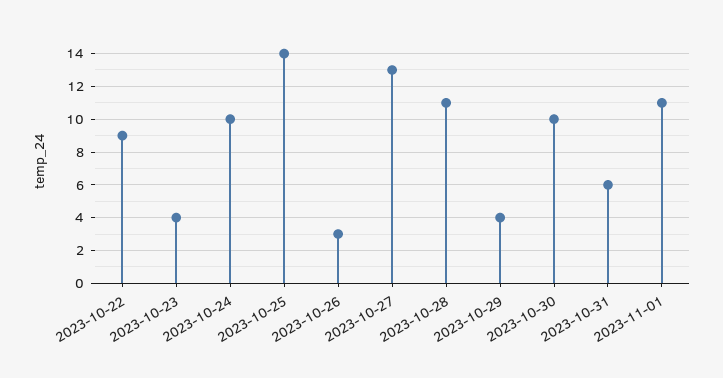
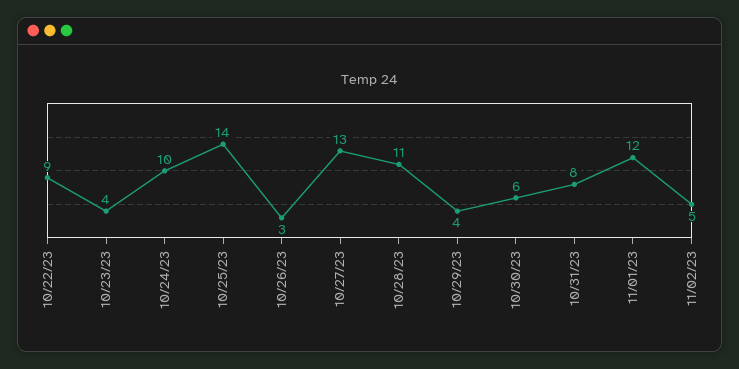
2023-10-30: 10 -> 6
2023-10-31: 6 -> 8
2023-11-01: 11 -> 12
11/02/23: none -> 5

